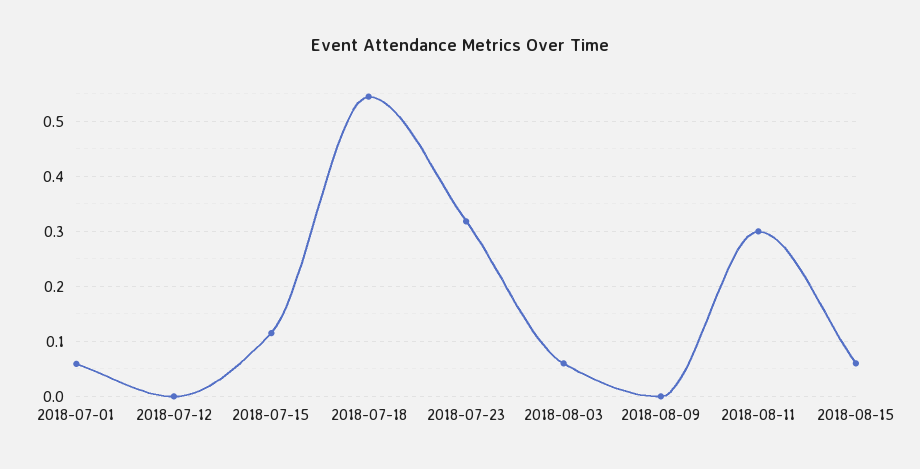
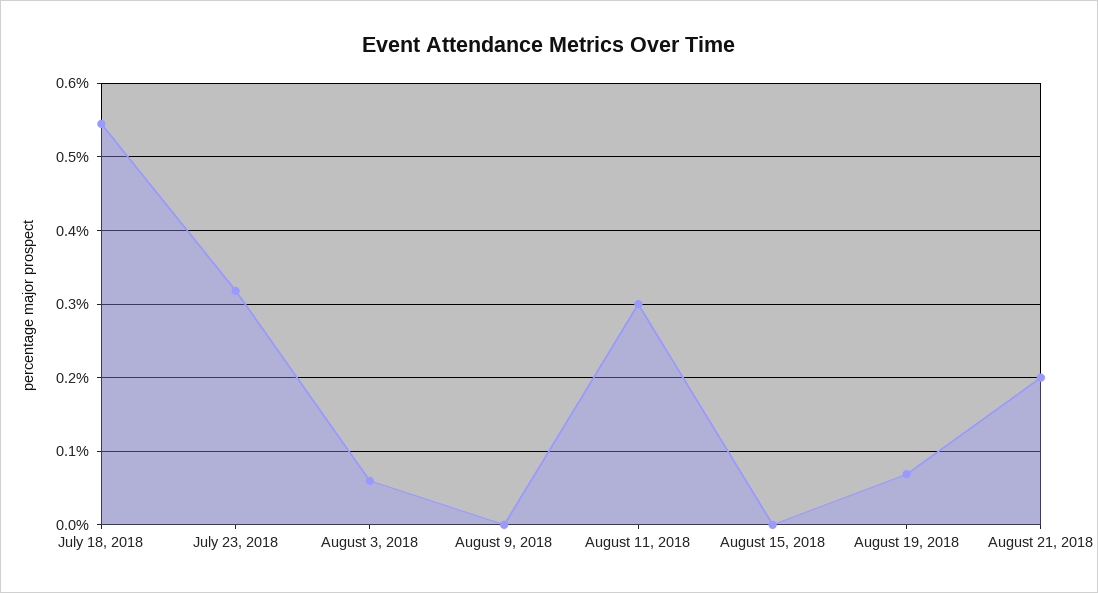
2018-07-01: 0.06 -> none
2018-07-12: 0 -> none
2018-07-15: 0.12 -> none
2018-08-15: 0.06 -> 0
August 19, 2018: none -> 0.07
August 21, 2018: none -> 0.2

